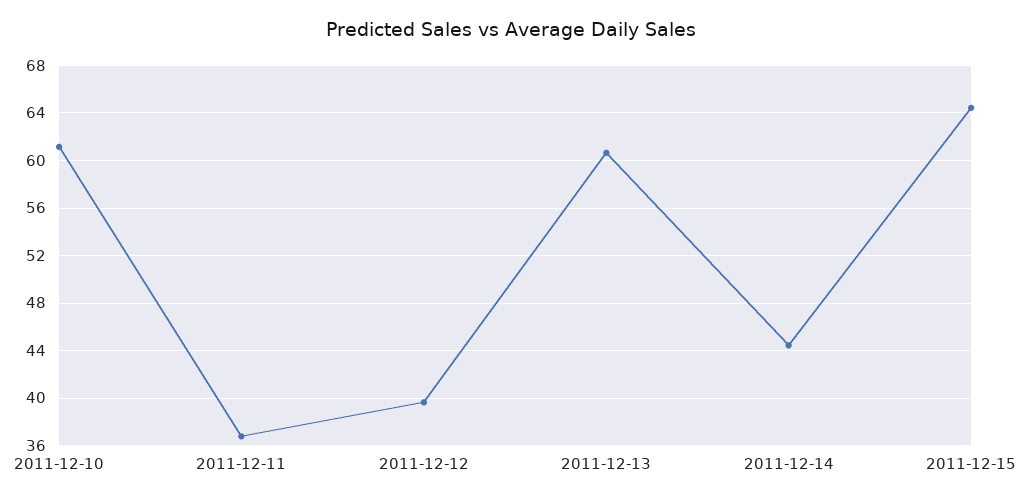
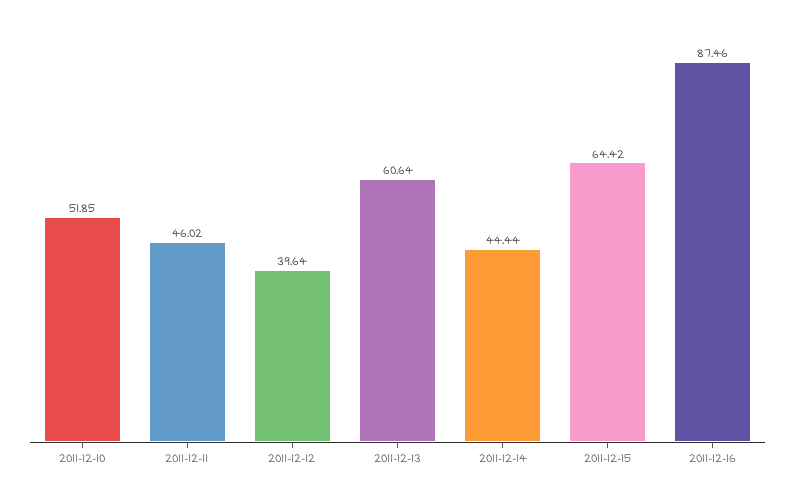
2011-12-10: 61 -> 51.85
2011-12-11: 37 -> 46.02
2011-12-16: none -> 87.46

